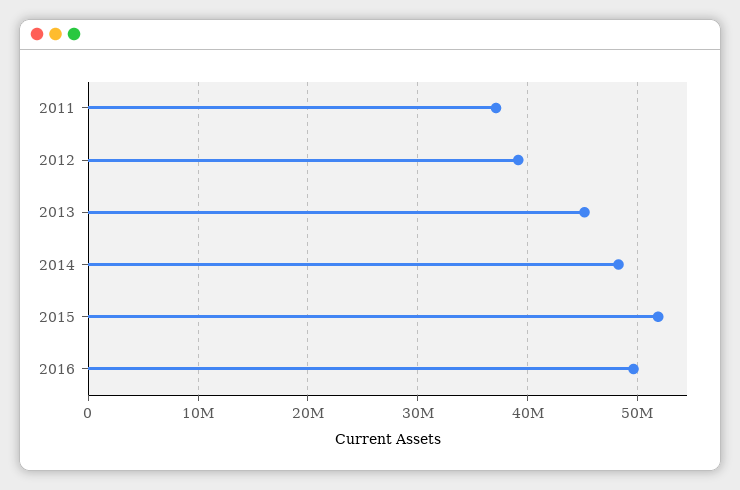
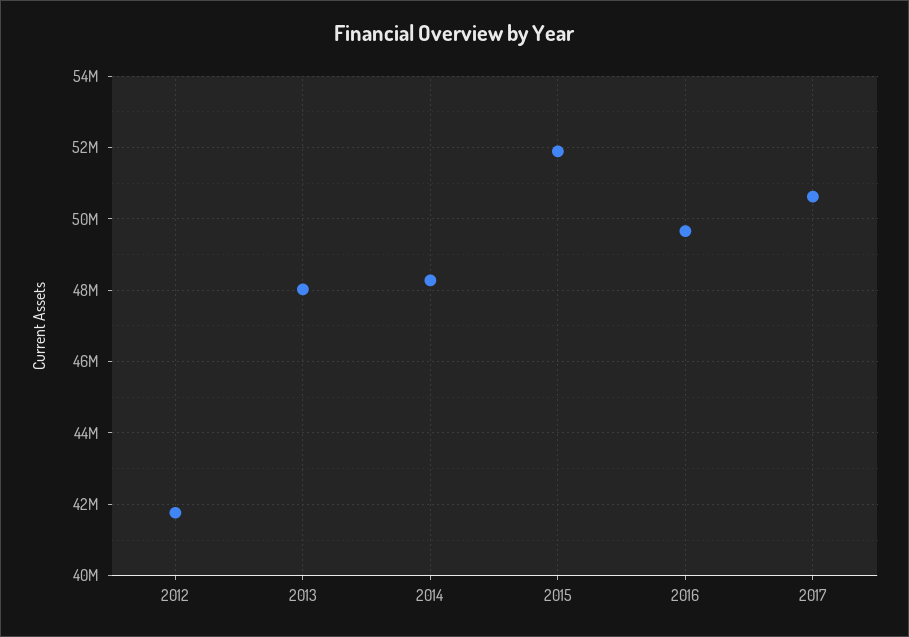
2011: 37000000 -> none
2012: 39000000 -> 41800000
2013: 45000000 -> 48000000
2017: none -> 50600000

